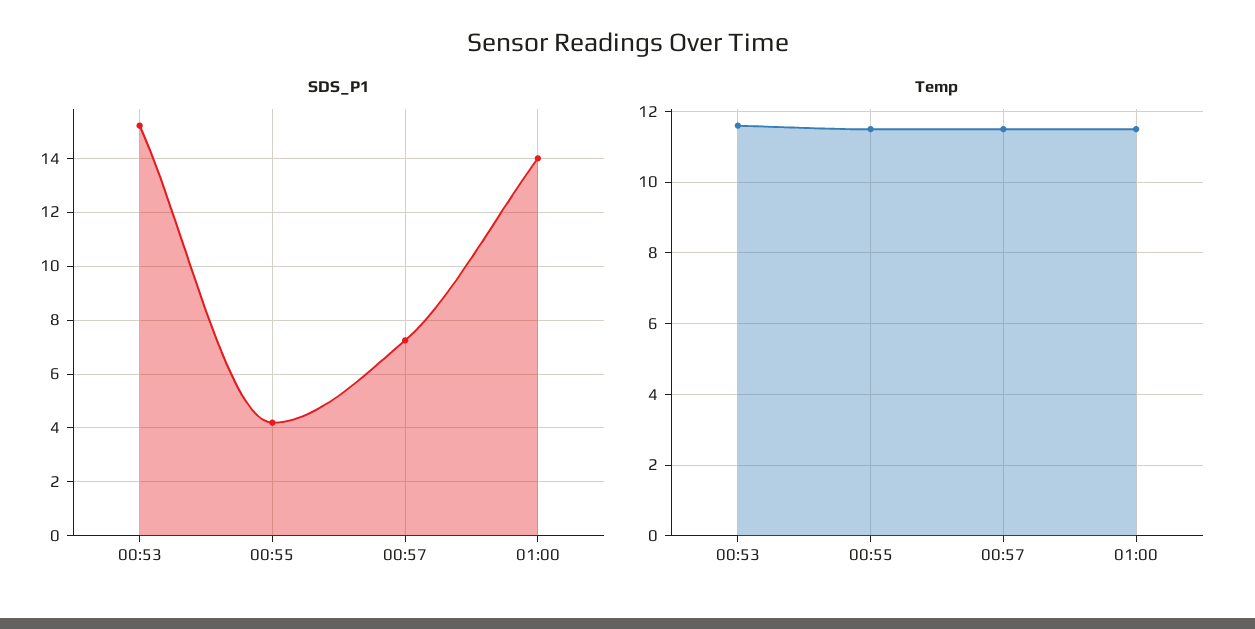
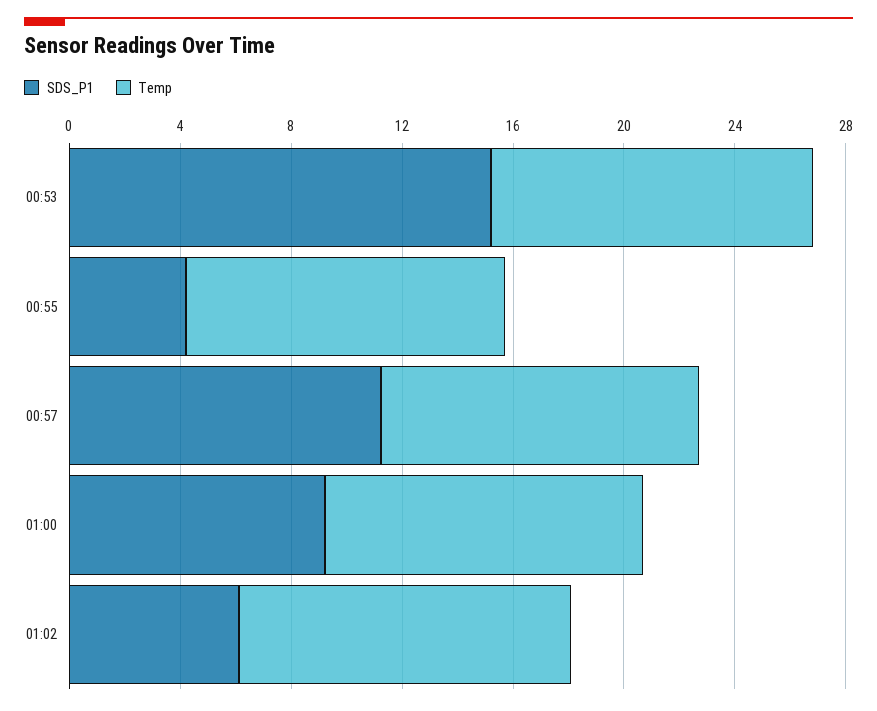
SDS_P1, 00:57: 7.25 -> 11
SDS_P1, 01:00: 14 -> 9
SDS_P1, 01:02: none -> 6
Temp, 01:02: none -> 12

